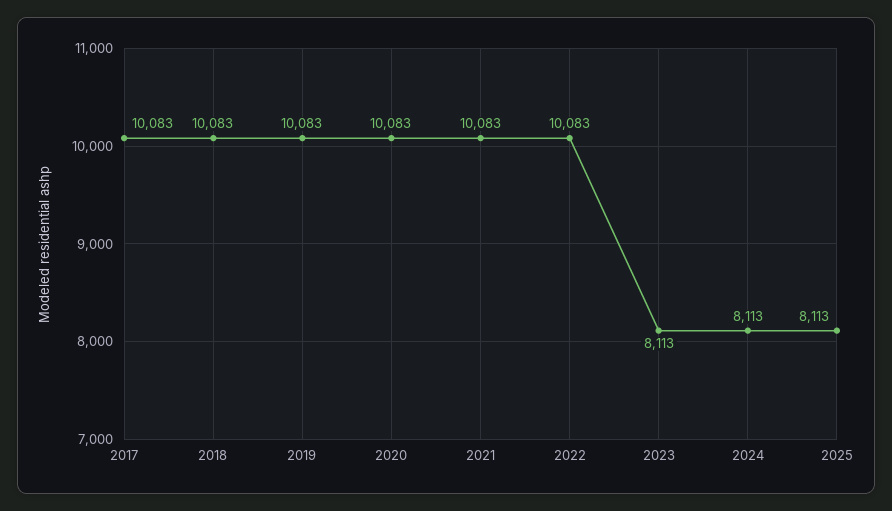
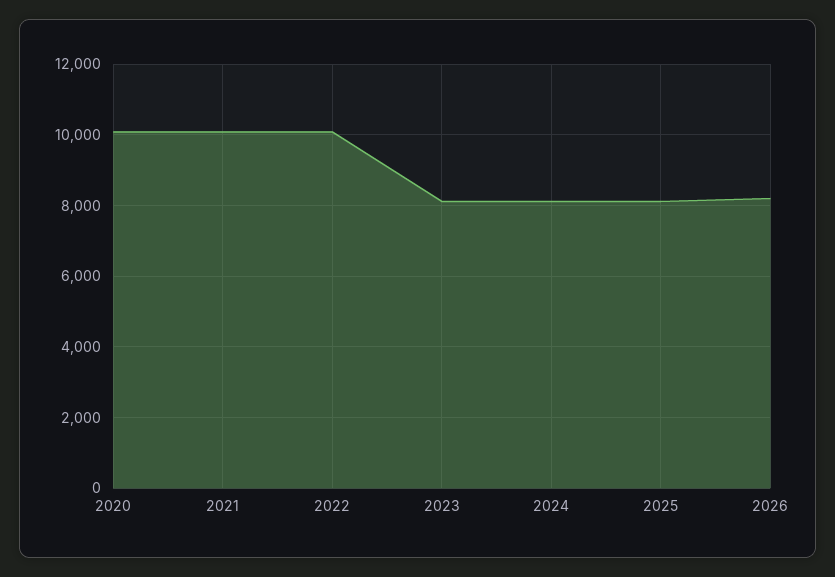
2017: 10083 -> none
2018: 10083 -> none
2019: 10083 -> none
2026: none -> 8200

